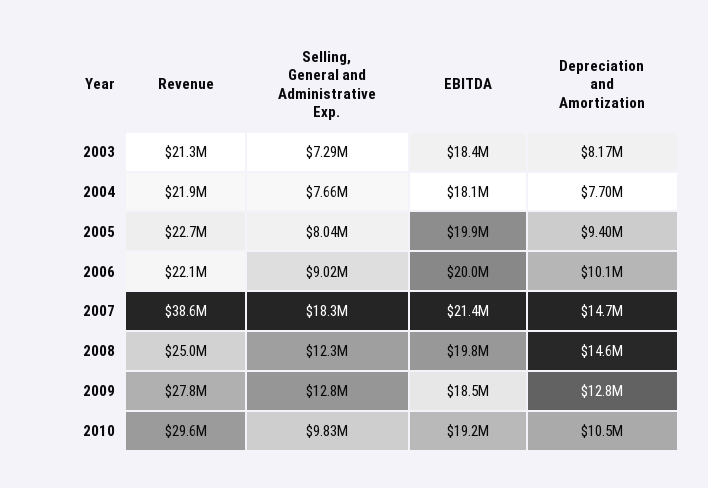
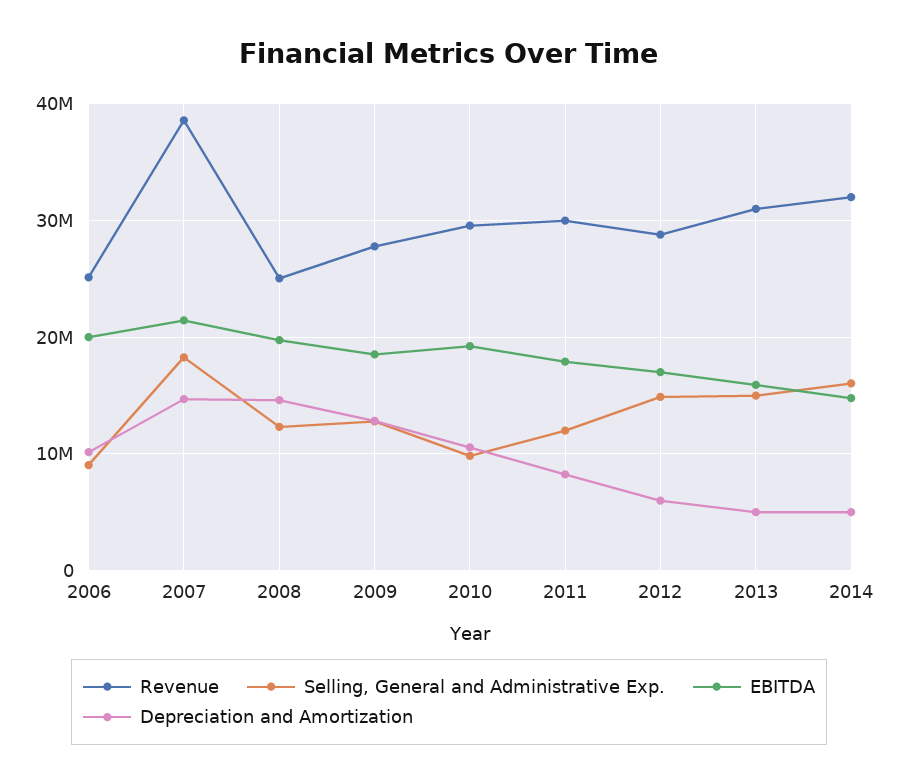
Revenue, 2003: 21300000 -> none
Selling, General and Administrative Exp., 2003: 7290000 -> none
EBITDA, 2003: 18400000 -> none
Depreciation and Amortization, 2003: 8170000 -> none
Revenue, 2004: 21900000 -> none
Selling, General and Administrative Exp., 2004: 7660000 -> none
EBITDA, 2004: 18100000 -> none
Depreciation and Amortization, 2004: 7700000 -> none
Revenue, 2005: 22700000 -> none
Selling, General and Administrative Exp., 2005: 8040000 -> none
EBITDA, 2005: 19900000 -> none
Depreciation and Amortization, 2005: 9400000 -> none
Revenue, 2006: 22100000 -> 25000000
Revenue, 2011: none -> 30000000
Selling, General and Administrative Exp., 2011: none -> 12000000
EBITDA, 2011: none -> 18000000
Depreciation and Amortization, 2011: none -> 8000000
Revenue, 2012: none -> 29000000
Selling, General and Administrative Exp., 2012: none -> 15000000
EBITDA, 2012: none -> 17000000
Depreciation and Amortization, 2012: none -> 6000000
Revenue, 2013: none -> 31000000
Selling, General and Administrative Exp., 2013: none -> 15000000
EBITDA, 2013: none -> 16000000
Depreciation and Amortization, 2013: none -> 5000000
Revenue, 2014: none -> 32000000
Selling, General and Administrative Exp., 2014: none -> 16000000
EBITDA, 2014: none -> 15000000
Depreciation and Amortization, 2014: none -> 5000000

